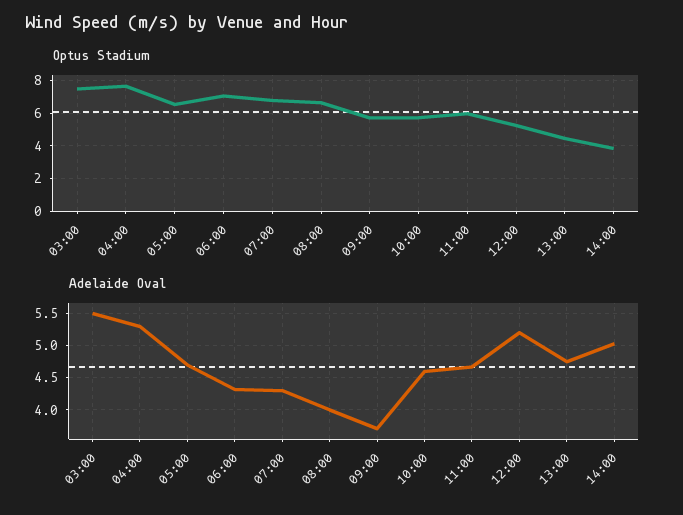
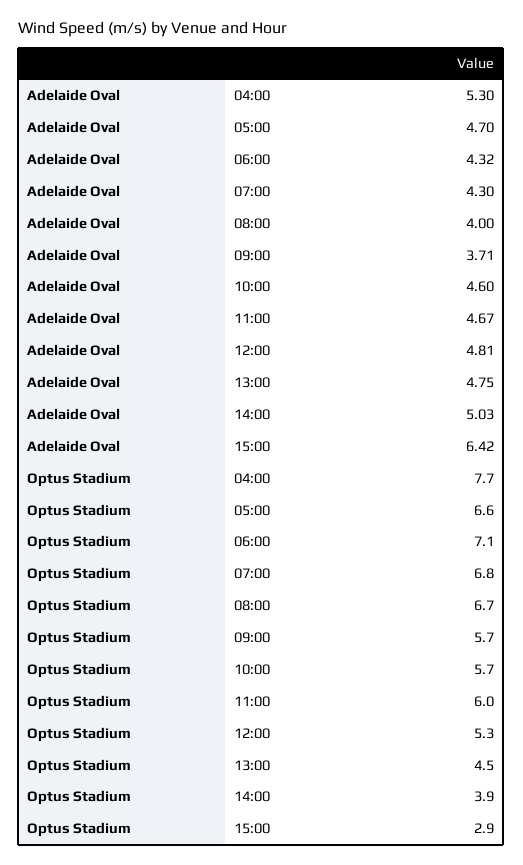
Optus Stadium, 03:00: 7.5 -> none
Adelaide Oval, 03:00: 5.5 -> none
Adelaide Oval, 12:00: 5.2 -> 4.81
Adelaide Oval, 15:00: none -> 6.42
Optus Stadium, 15:00: none -> 2.9

